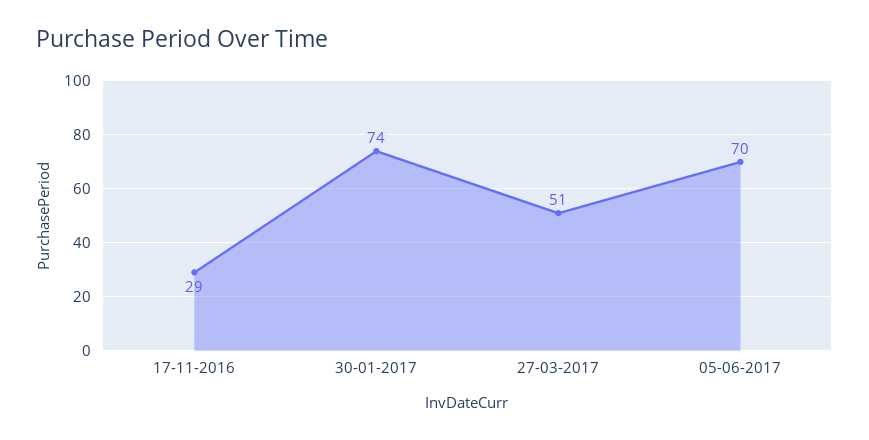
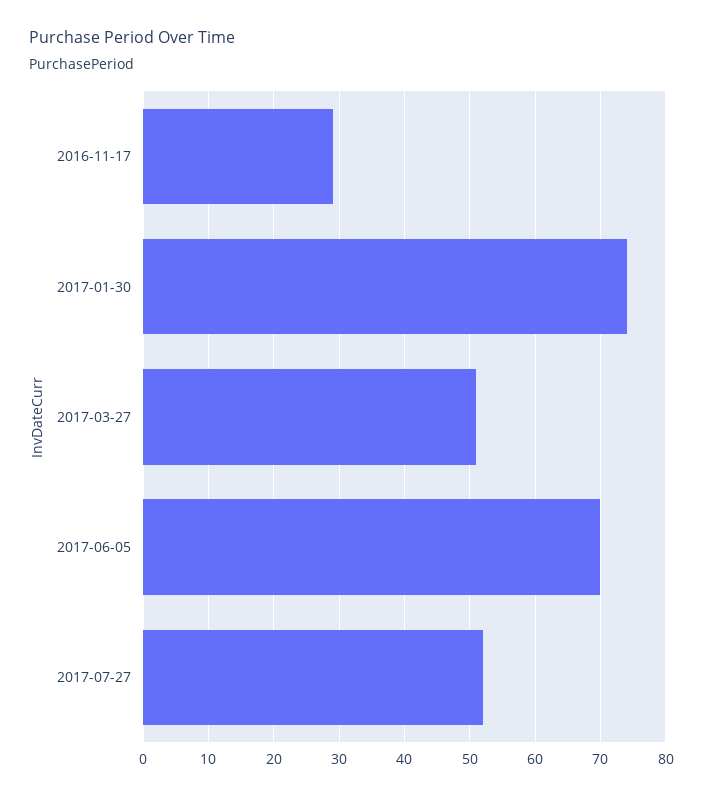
2017-07-27: none -> 52

